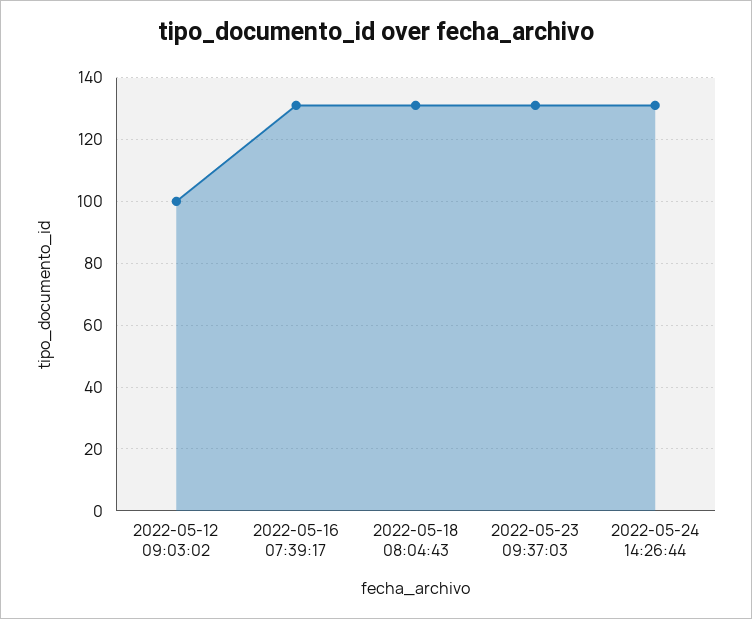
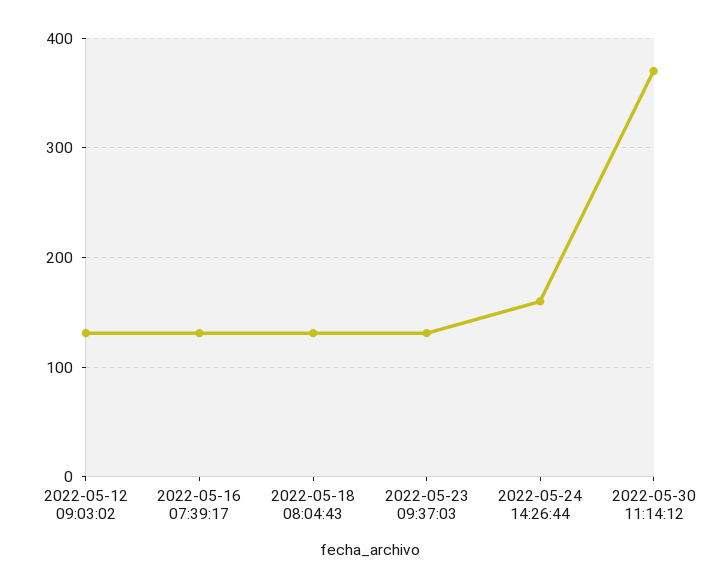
2022-05-12 09:03:02: 100 -> 130
2022-05-24 14:26:44: 130 -> 160
2022-05-30 11:14:12: none -> 370

